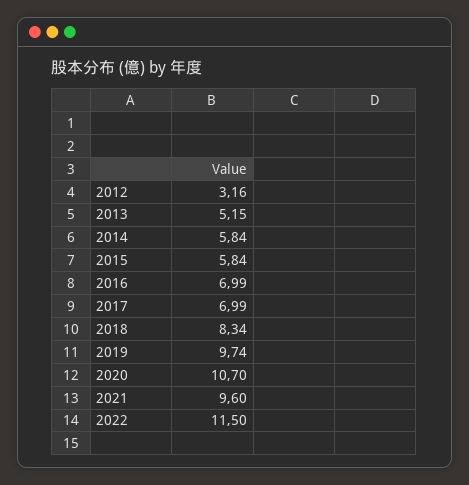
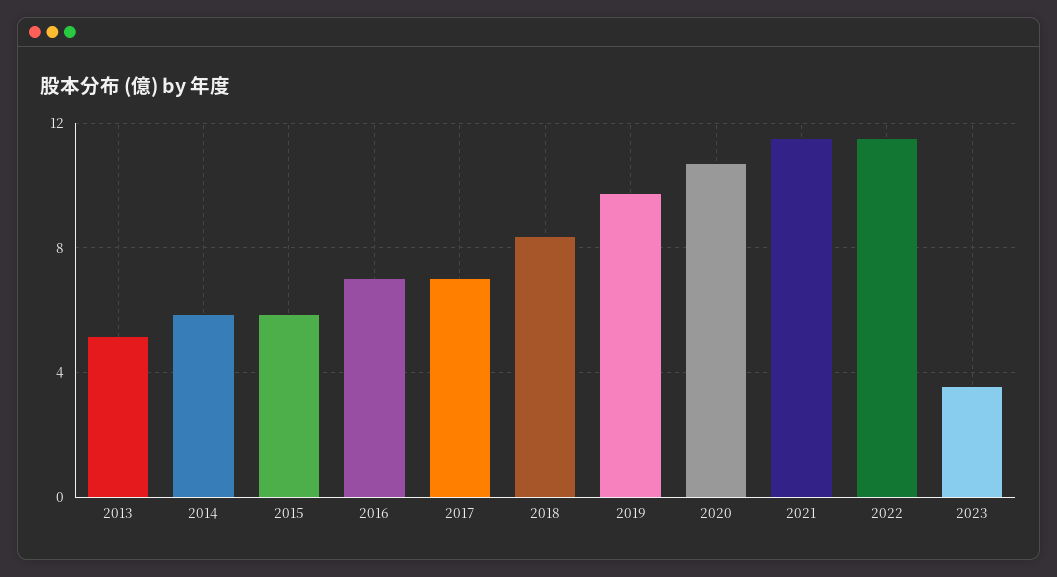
2012: 3.16 -> none
2021: 9.6 -> 11.5
2023: none -> 3.5

